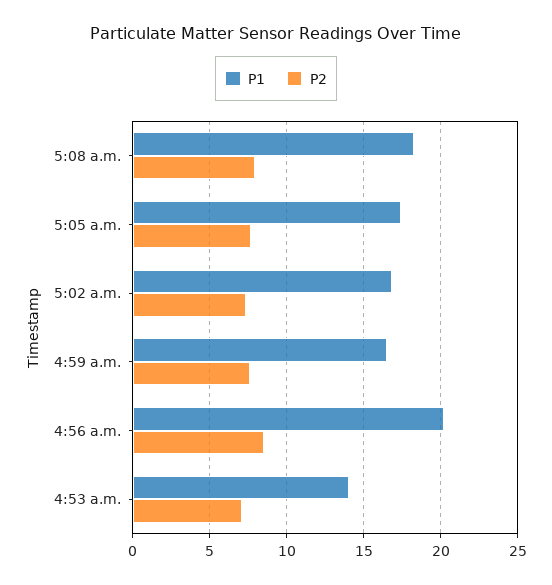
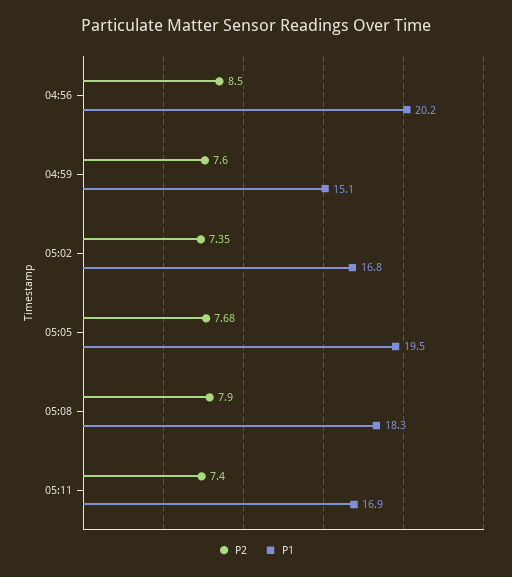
P1, 5:05 a.m.: 17.5 -> 19.5
P1, 4:59 a.m.: 16.5 -> 15.1
P1, 4:53 a.m.: 14 -> none
P2, 4:53 a.m.: 7 -> none
P2, 05:11: none -> 7.4
P1, 05:11: none -> 16.9

